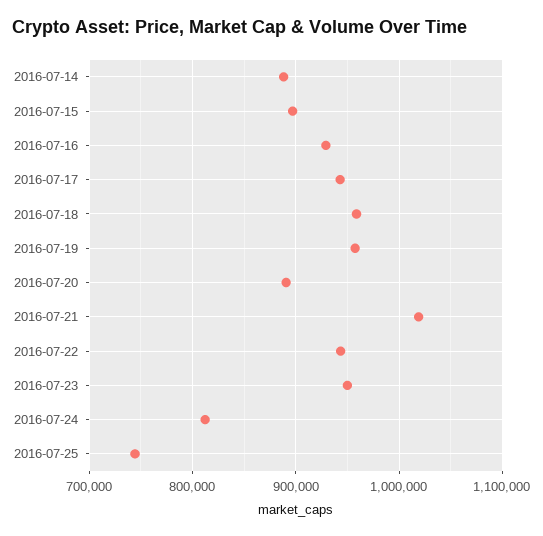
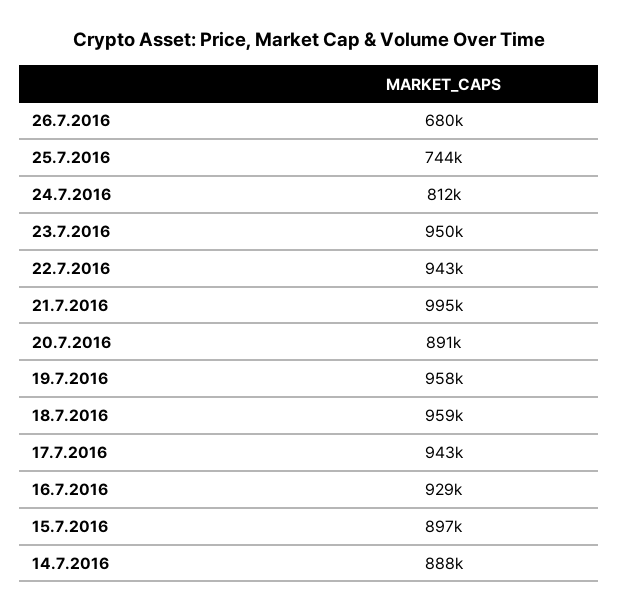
2016-07-21: 1020000 -> 995000
26.7.2016: none -> 680000

